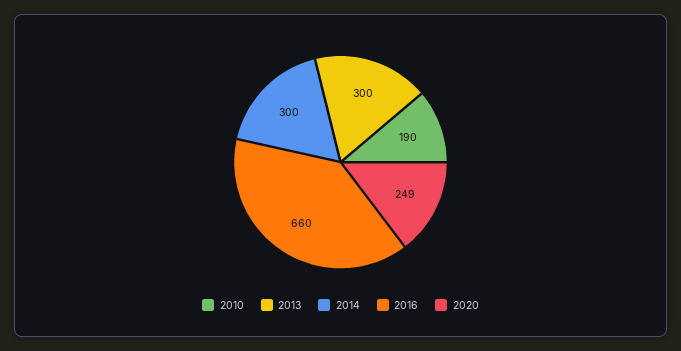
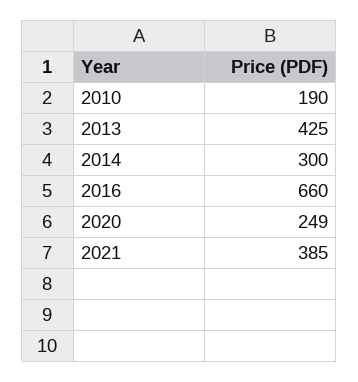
2013: 300 -> 425
2021: none -> 385

